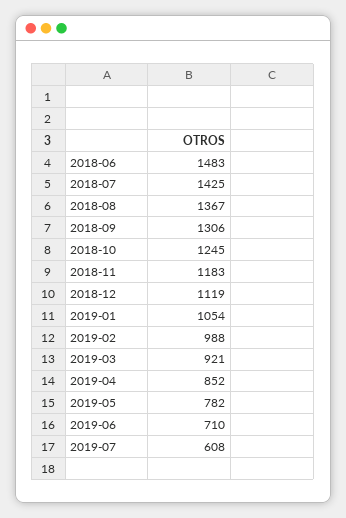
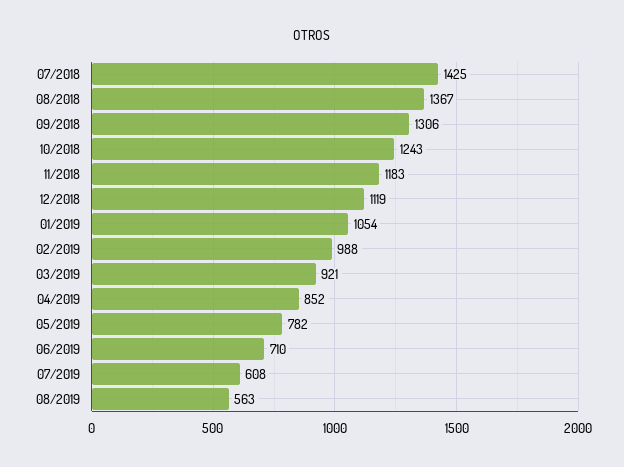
2018-06: 1483 -> none
2018-10: 1245 -> 1243
08/2019: none -> 563

